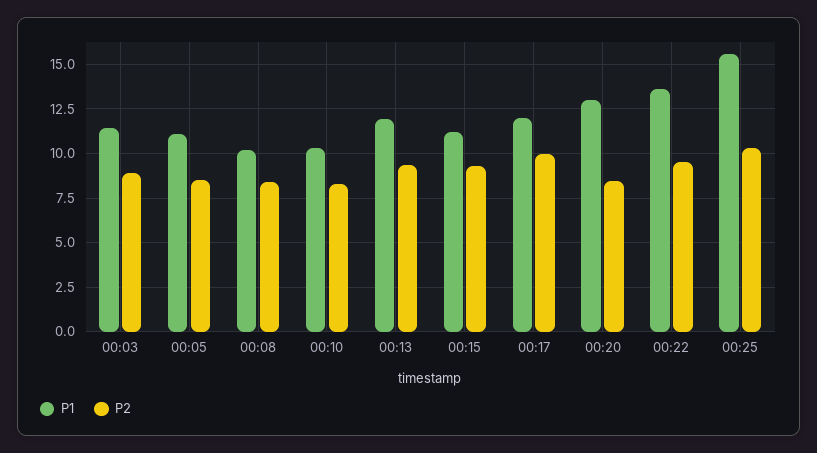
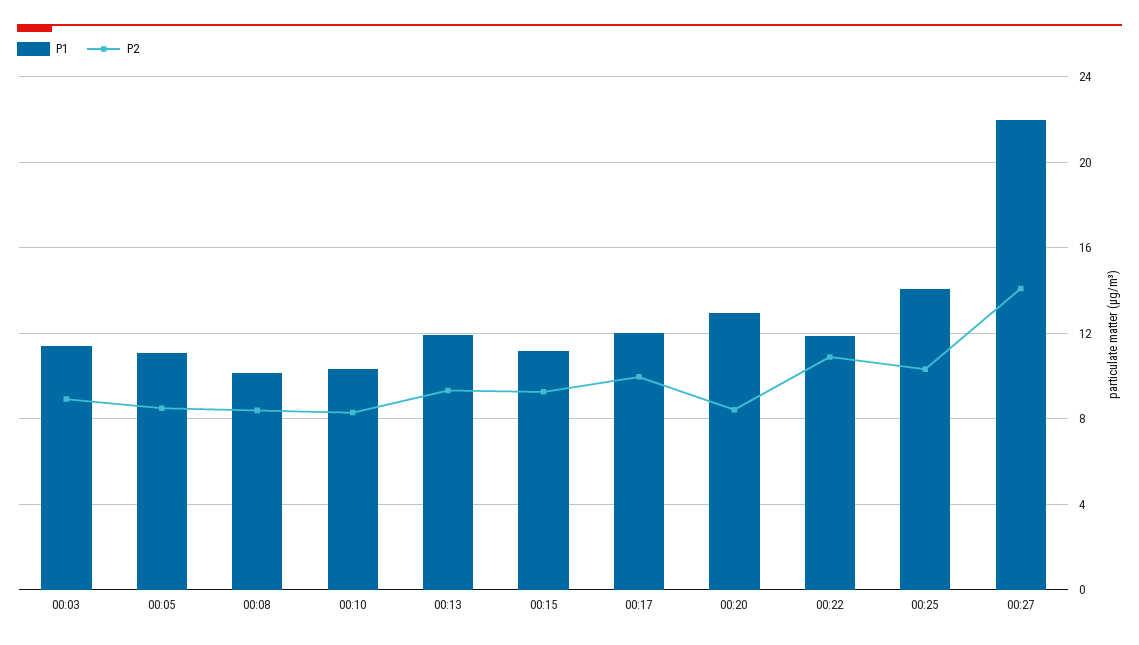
P1, 00:22: 13.5 -> 12
P2, 00:22: 9.5 -> 11
P1, 00:25: 15.5 -> 14
P1, 00:27: none -> 22
P2, 00:27: none -> 14

